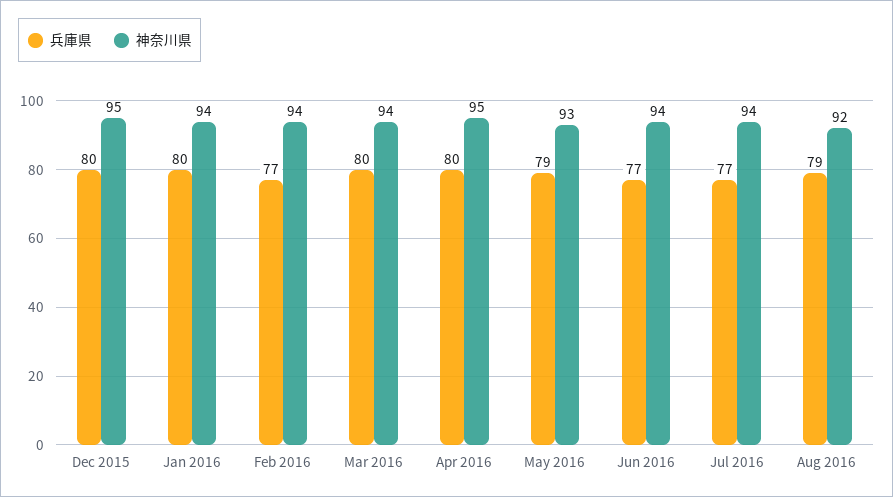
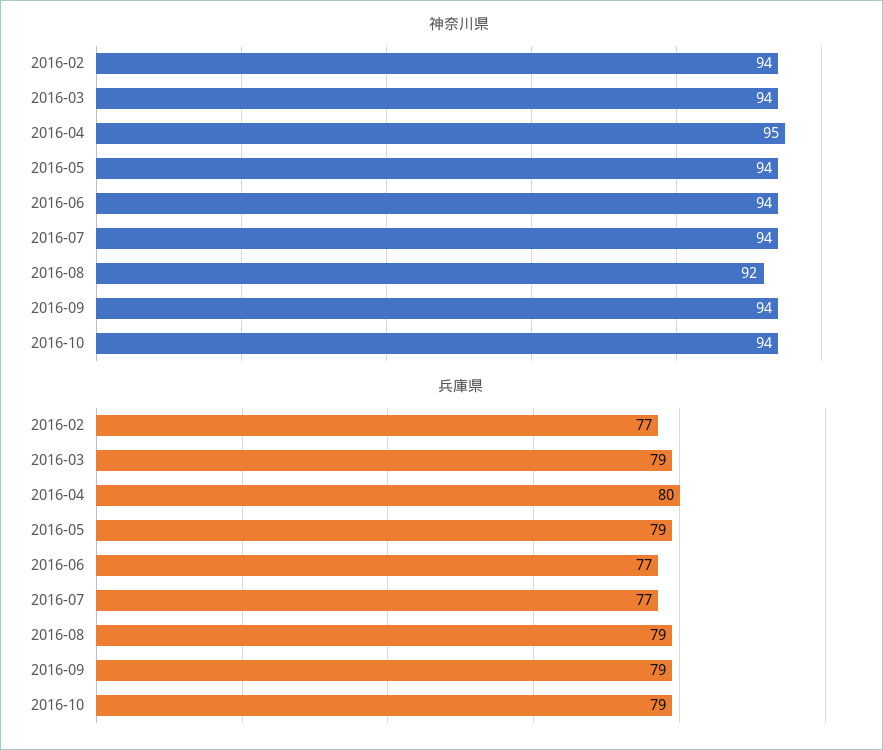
兵庫県, Dec 2015: 80 -> none
神奈川県, Dec 2015: 95 -> none
兵庫県, Jan 2016: 80 -> none
神奈川県, Jan 2016: 94 -> none
兵庫県, Mar 2016: 80 -> 79
神奈川県, May 2016: 93 -> 94
神奈川県, 2016-09: none -> 94
神奈川県, 2016-10: none -> 94
兵庫県, 2016-09: none -> 79
兵庫県, 2016-10: none -> 79

